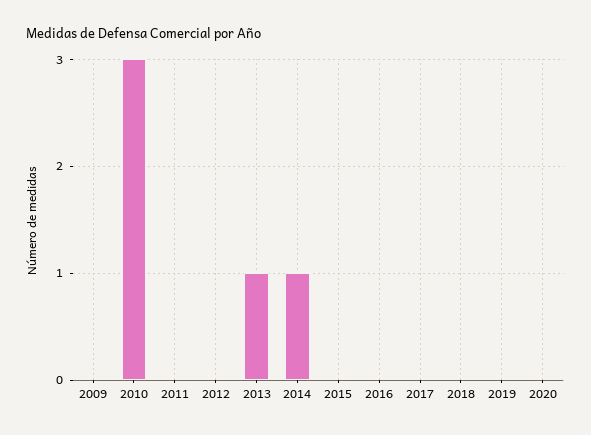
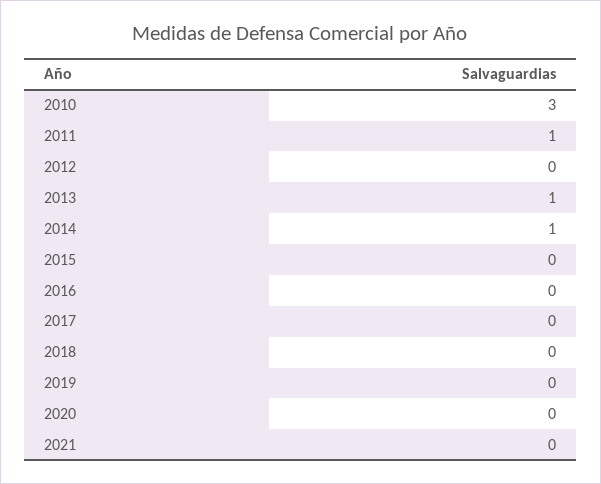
2009: 0 -> none
2011: 0 -> 1
2021: none -> 0

